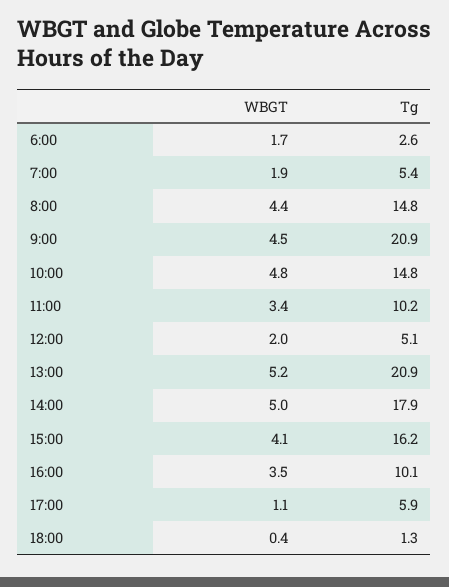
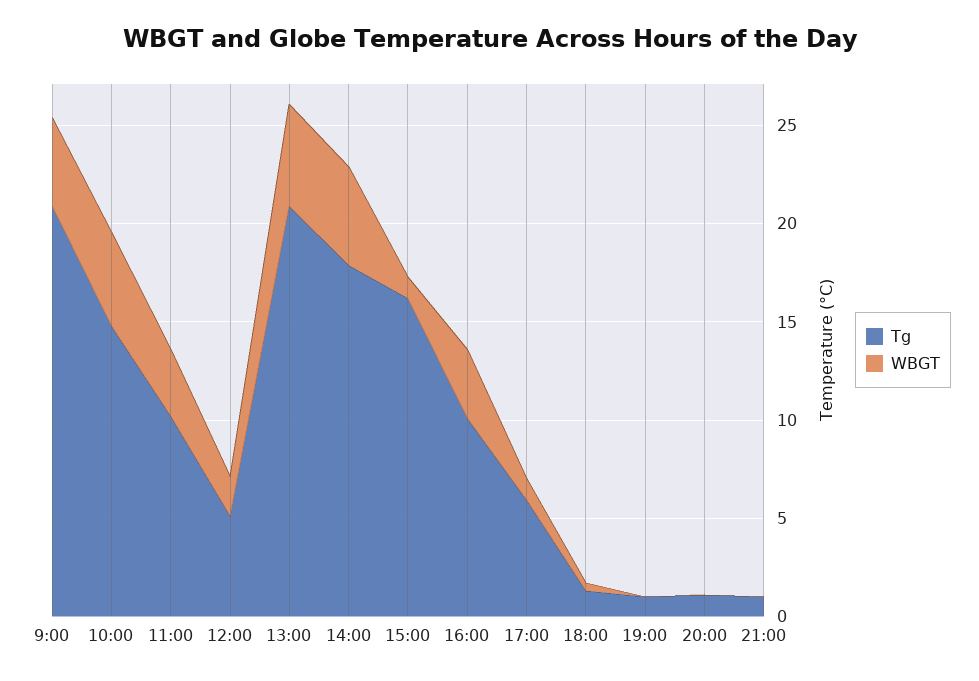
WBGT, 6:00: 1.7 -> none
Tg, 6:00: 2.6 -> none
WBGT, 7:00: 1.9 -> none
Tg, 7:00: 5.4 -> none
WBGT, 8:00: 4.4 -> none
Tg, 8:00: 14.8 -> none
WBGT, 15:00: 4.1 -> 1
Tg, 19:00: none -> 1
WBGT, 19:00: none -> 0
Tg, 20:00: none -> 1
WBGT, 20:00: none -> 0
Tg, 21:00: none -> 1
WBGT, 21:00: none -> 0

